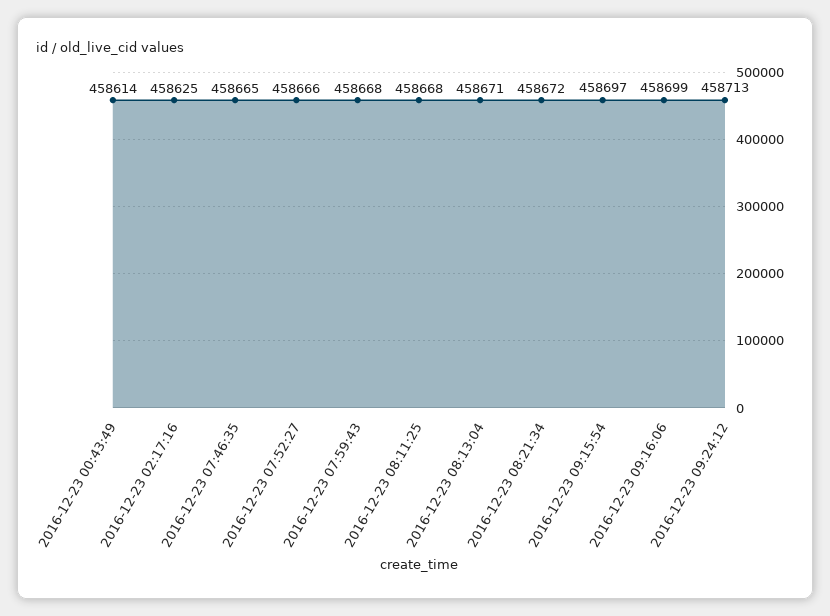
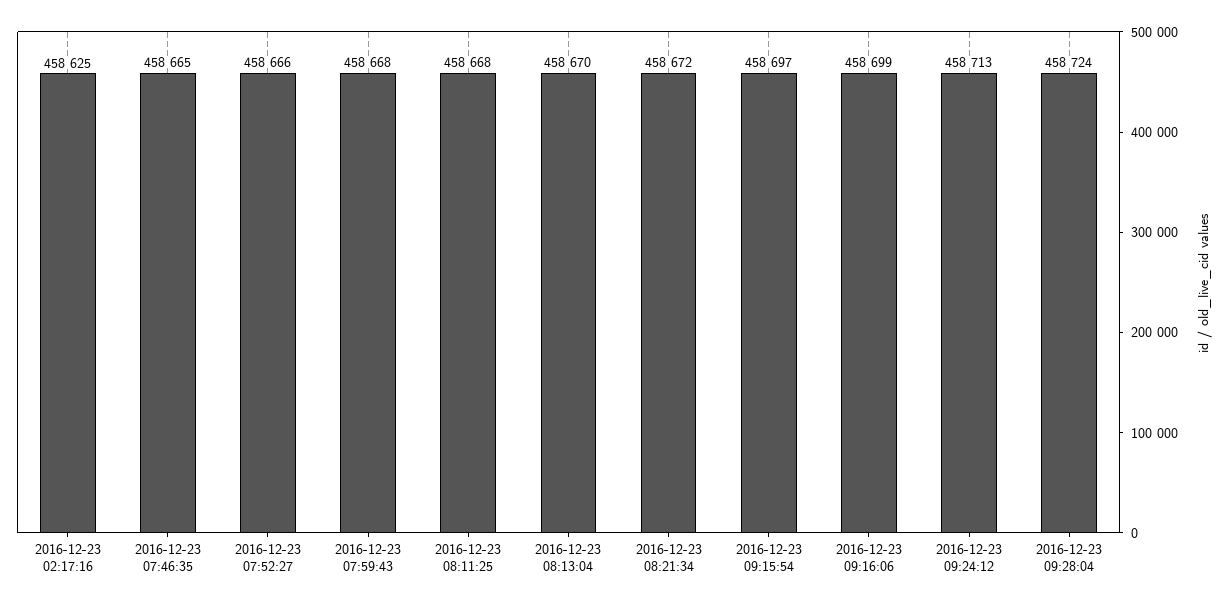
2016-12-23 00:43:49: 458614 -> none
2016-12-23 08:13:04: 458671 -> 458670
2016-12-23 09:28:04: none -> 458724

